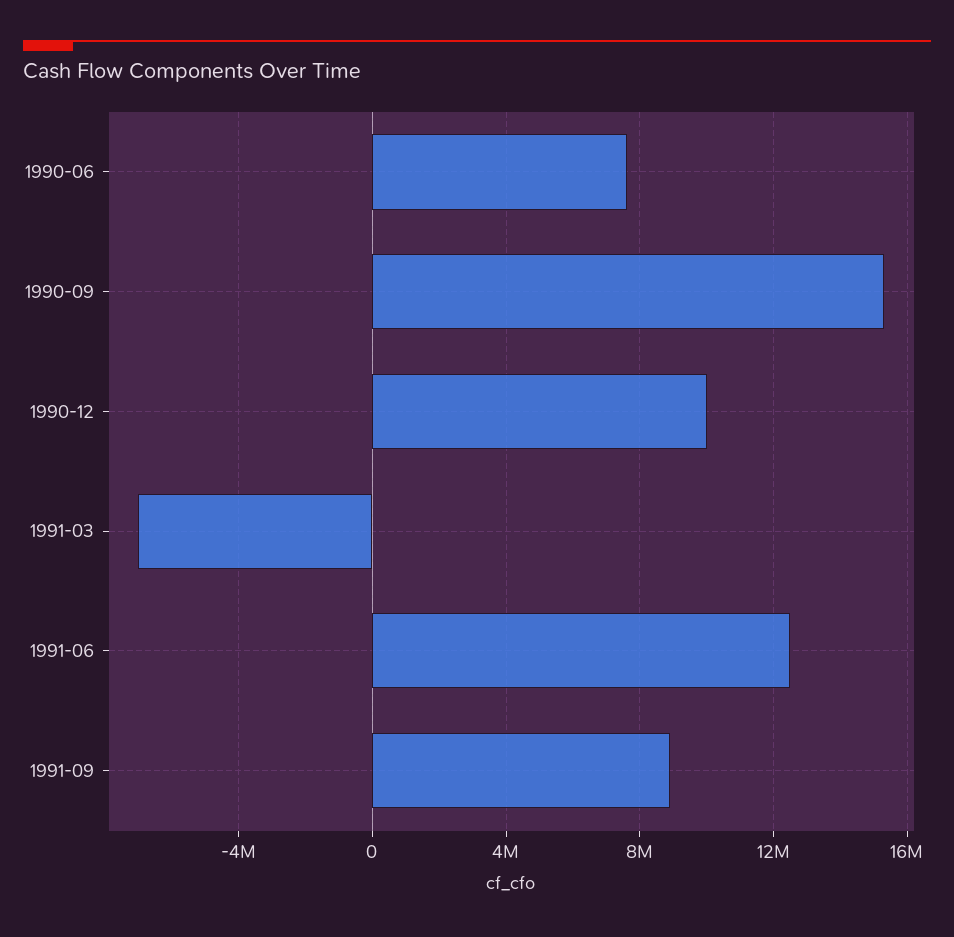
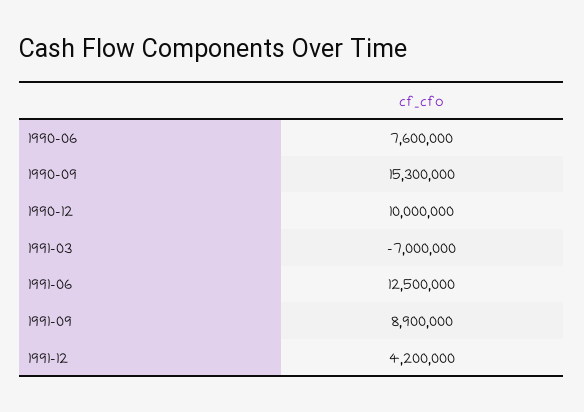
1991-12: none -> 4200000

